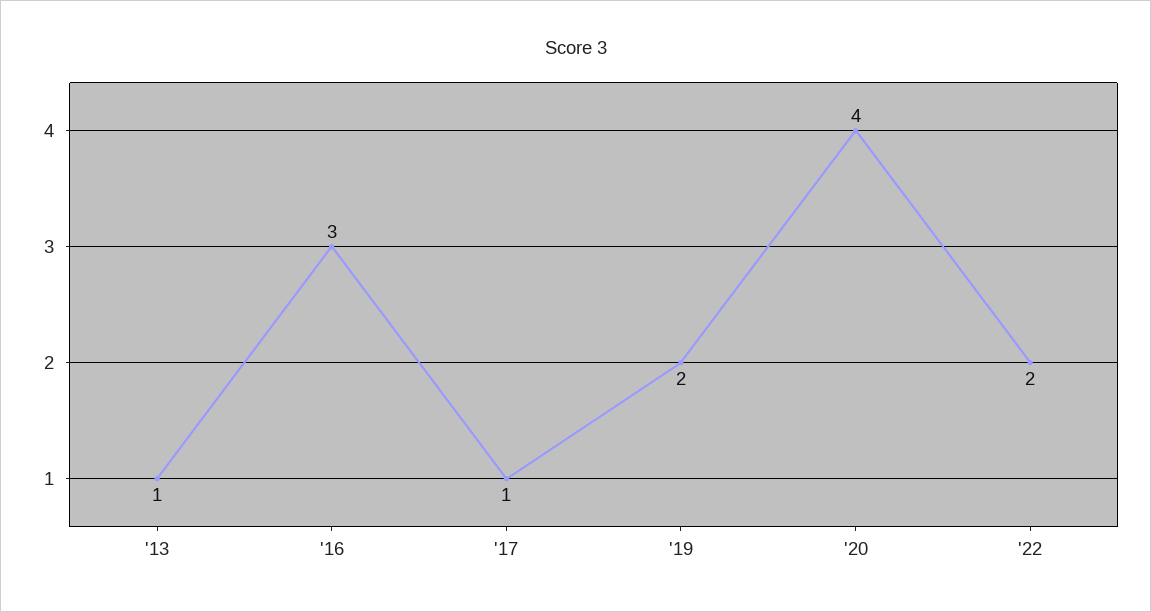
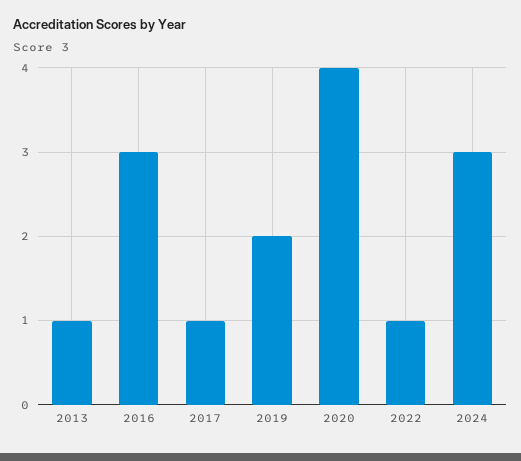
'22: 2 -> 1
2024: none -> 3

